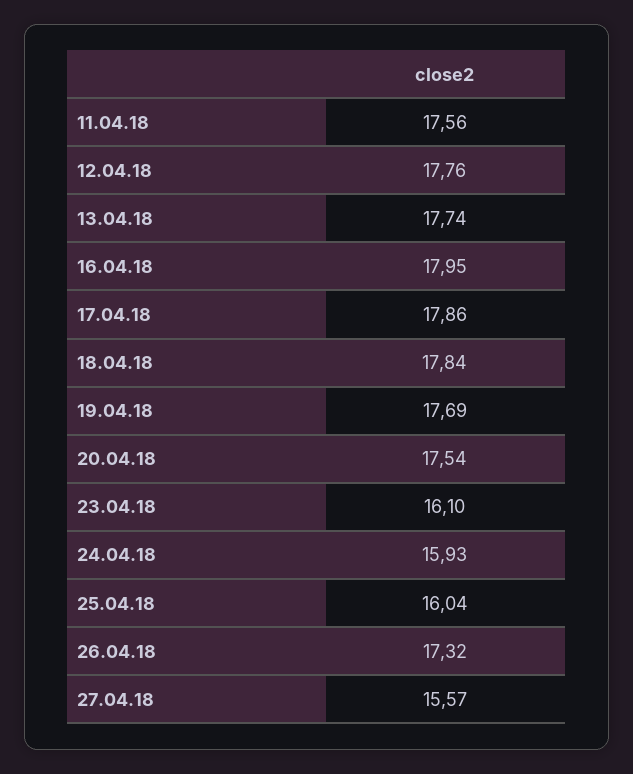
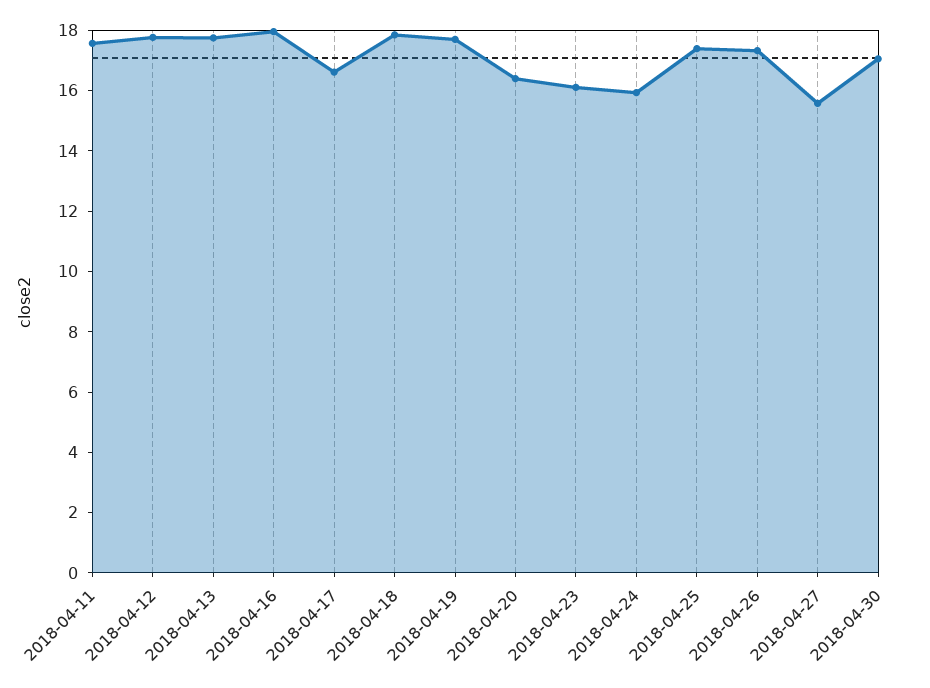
17.04.18: 17.86 -> 16.5
20.04.18: 17.54 -> 16.5
25.04.18: 16.04 -> 17.5
2018-04-30: none -> 17

